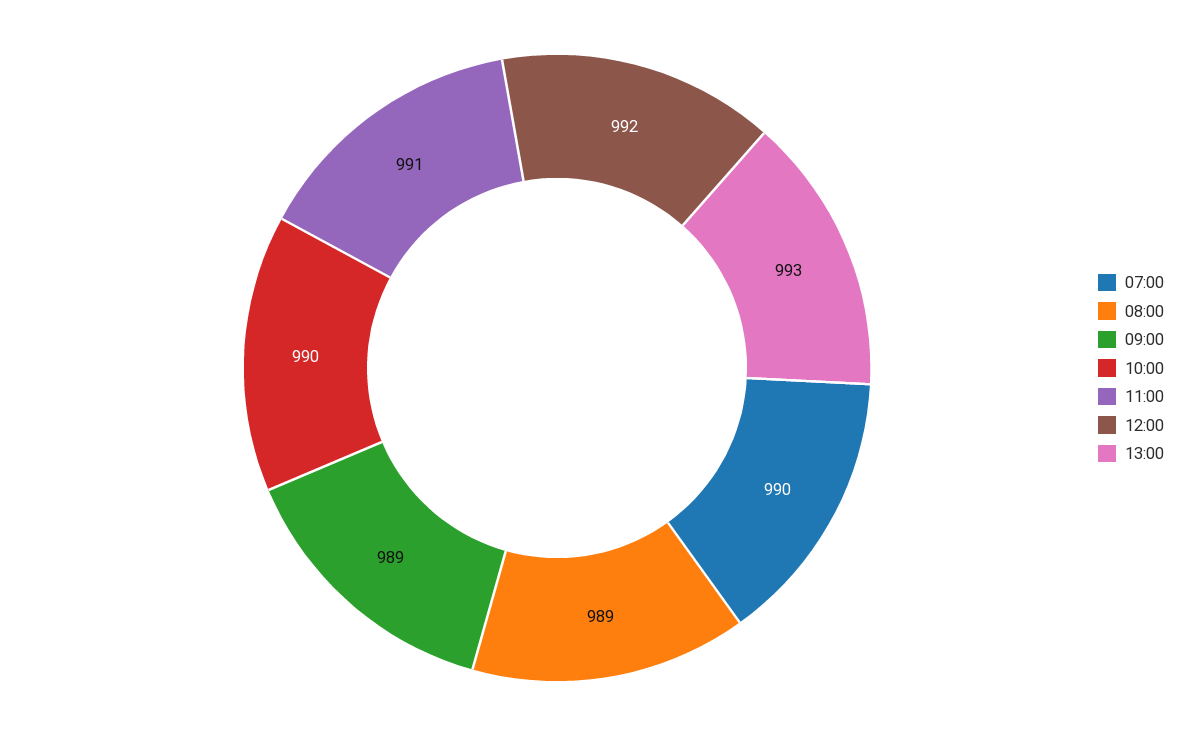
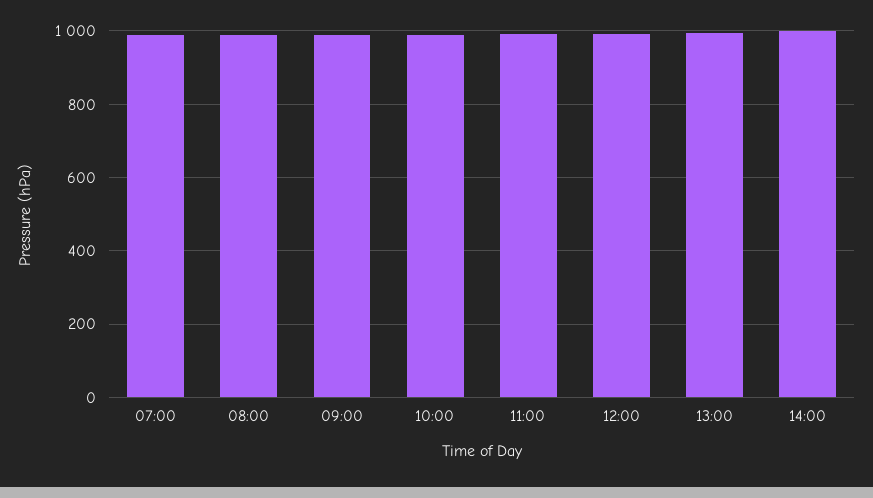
14:00: none -> 1000

